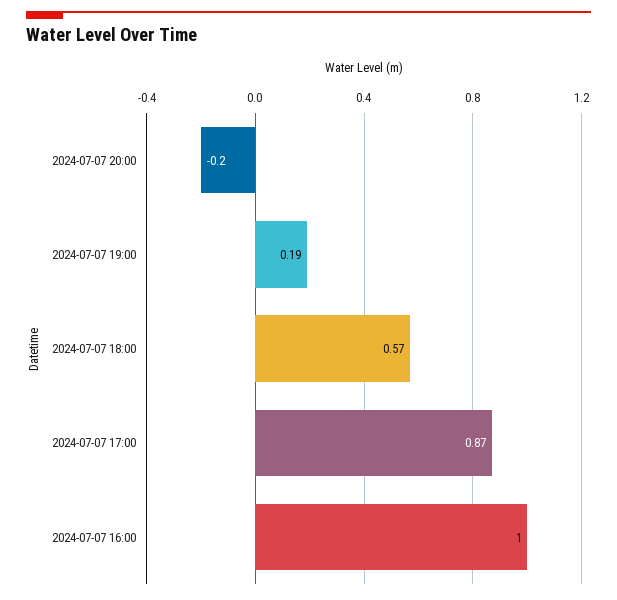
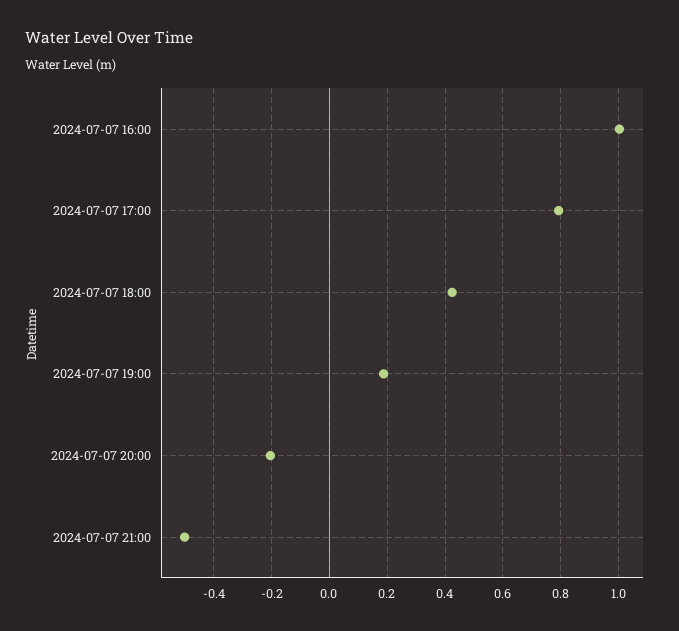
2024-07-07 18:00: 0.57 -> 0.425
2024-07-07 17:00: 0.87 -> 0.8
2024-07-07 21:00: none -> -0.5

